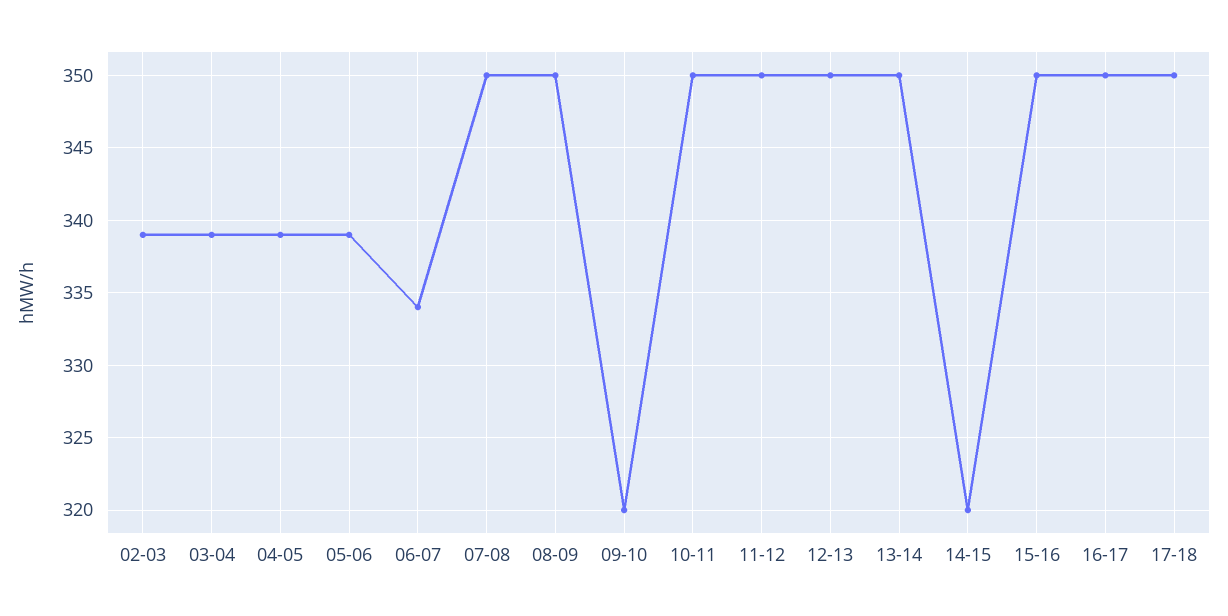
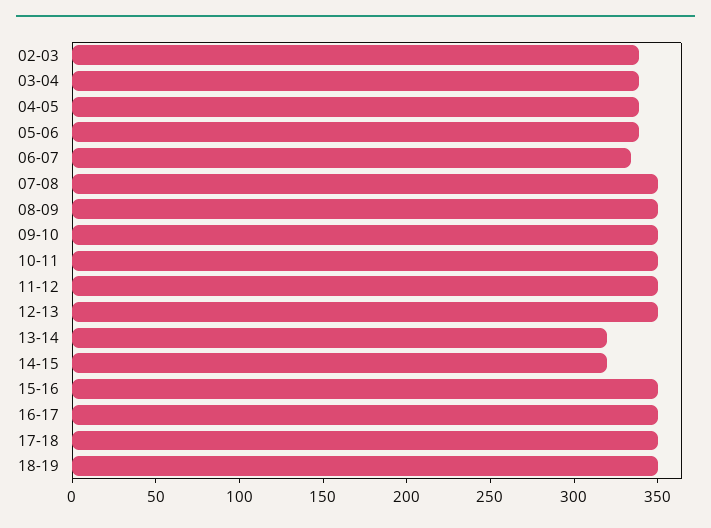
09-10: 320 -> 350
13-14: 350 -> 320
18-19: none -> 350

